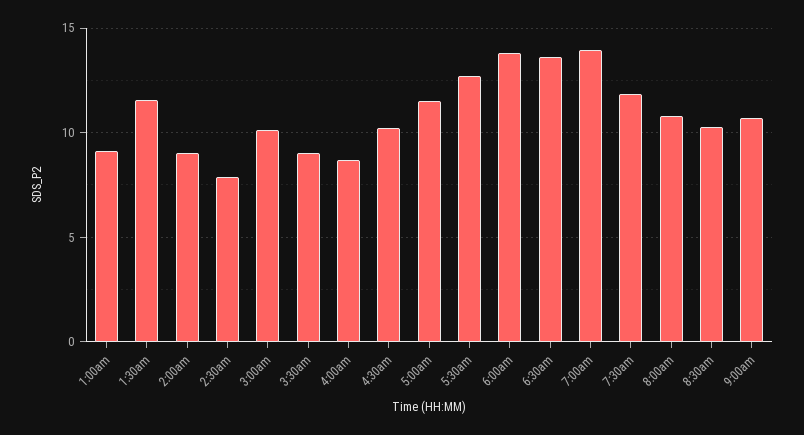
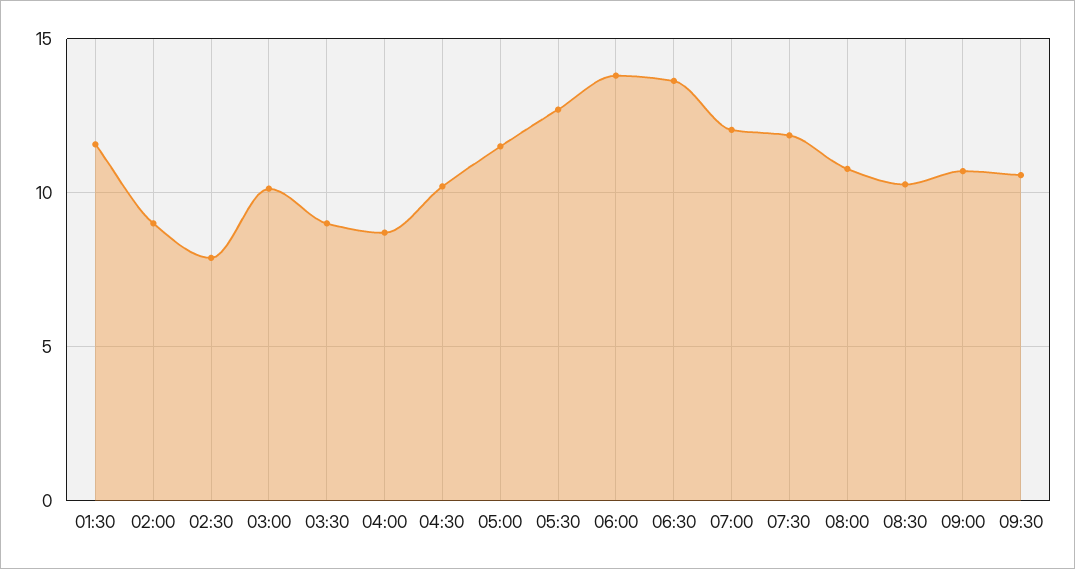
1:00am: 9 -> none
7:00am: 14 -> 12
09:30: none -> 10.5

